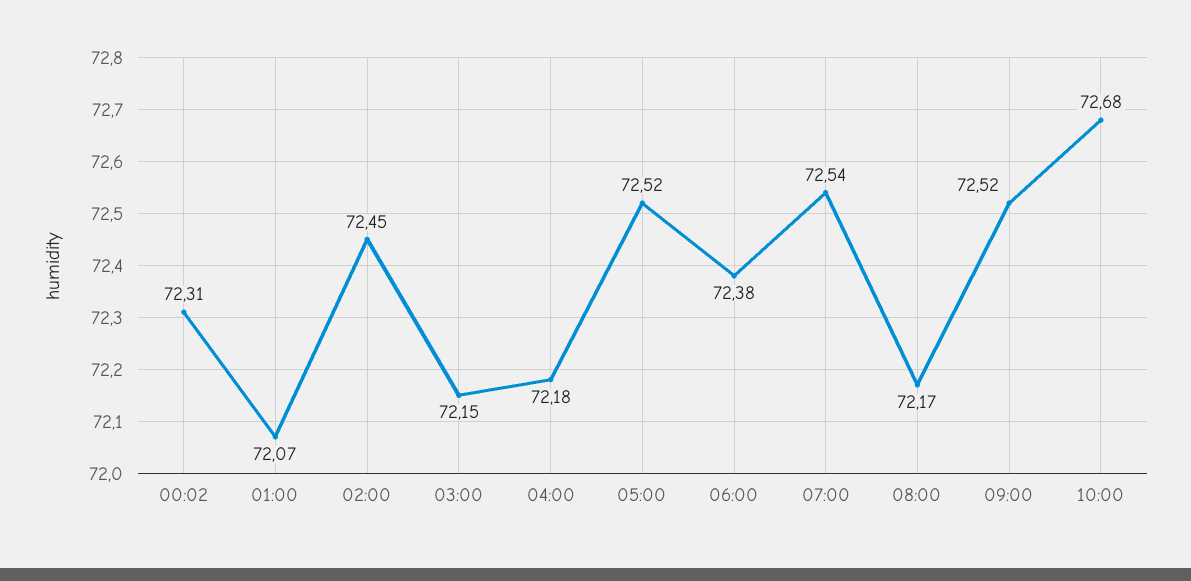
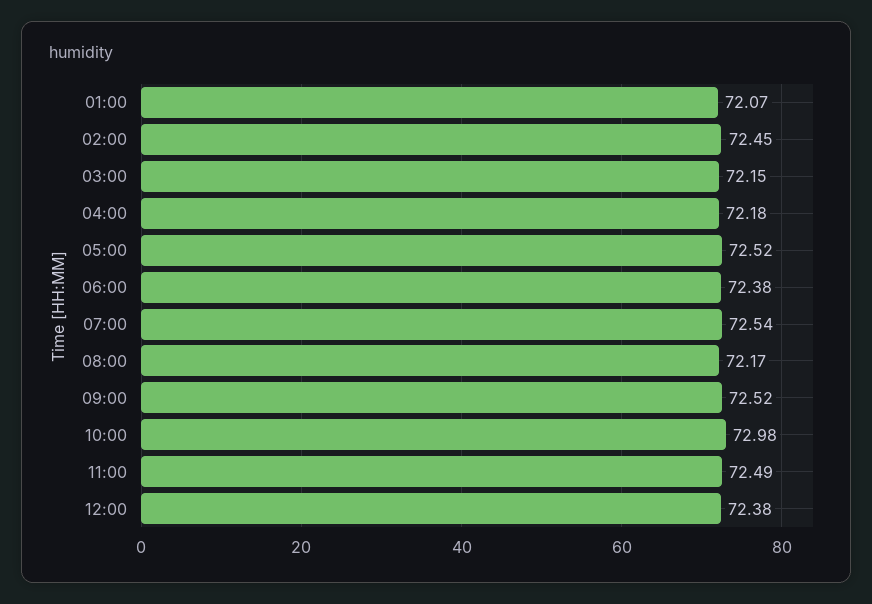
00:02: 72.31 -> none
10:00: 72.68 -> 72.98
11:00: none -> 72.49
12:00: none -> 72.38

